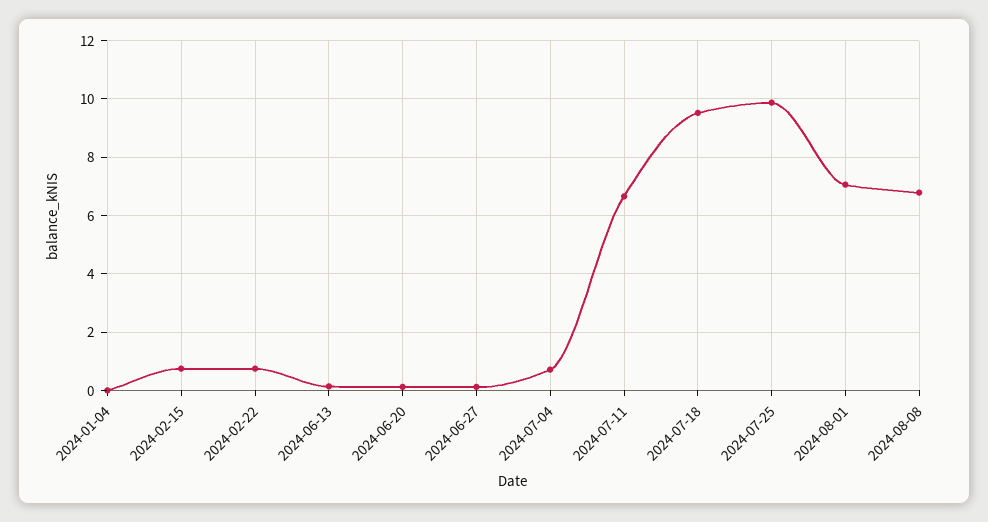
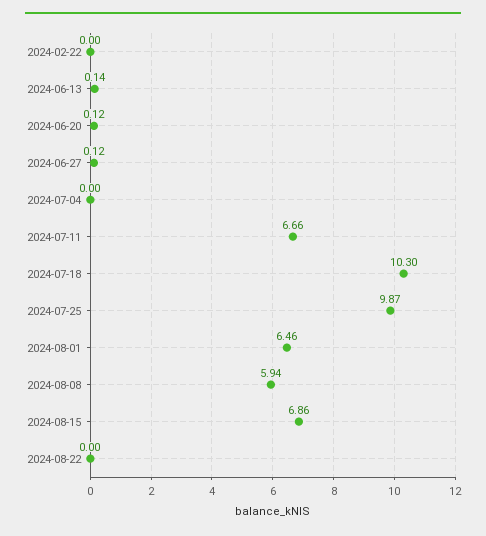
2024-01-04: 0 -> none
2024-02-15: 0.75 -> none
2024-02-22: 0.75 -> 0
2024-07-04: 0.75 -> 0
2024-07-18: 9.5 -> 10.3
2024-08-01: 7 -> 6.46
2024-08-08: 6.75 -> 5.94
2024-08-15: none -> 6.86
2024-08-22: none -> 0

